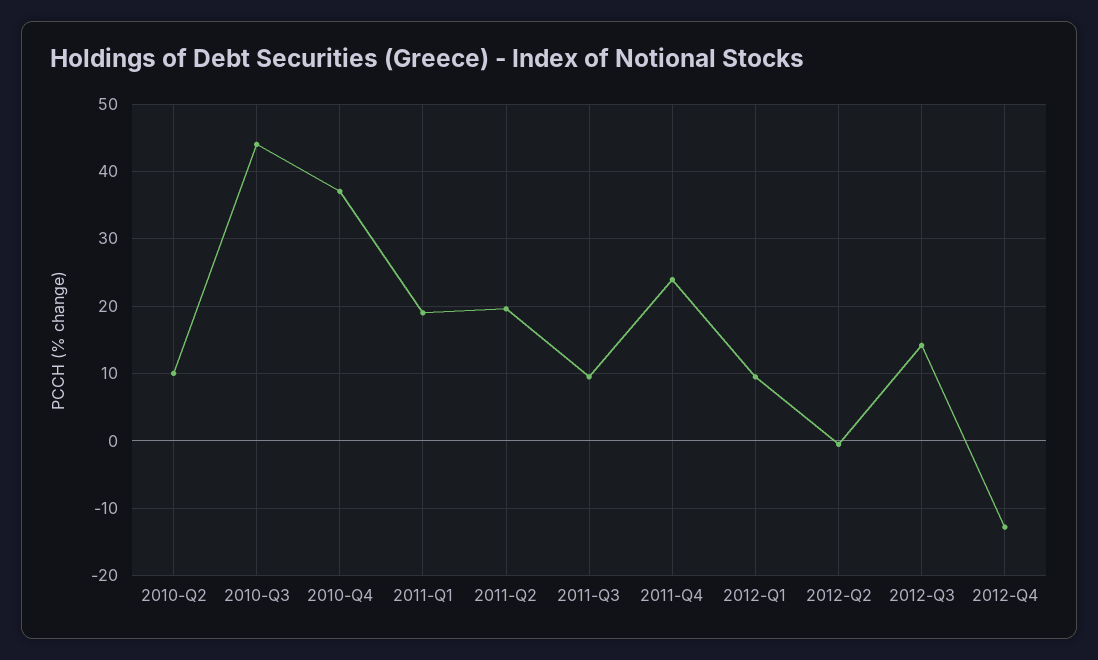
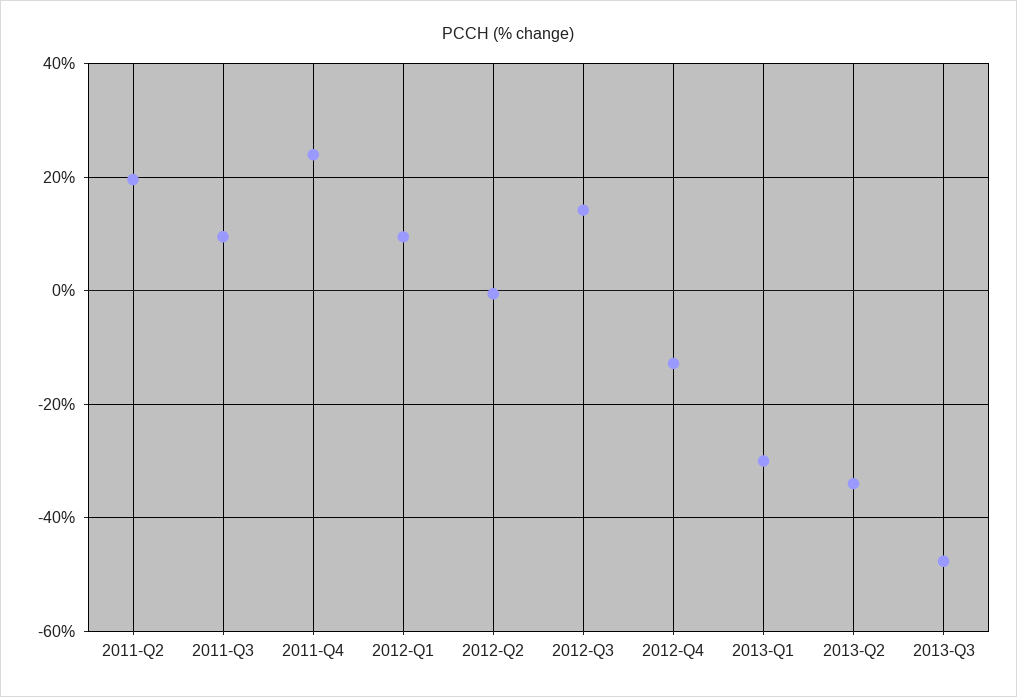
2010-Q2: 10 -> none
2010-Q3: 44 -> none
2010-Q4: 37 -> none
2011-Q1: 19 -> none
2013-Q1: none -> -30
2013-Q2: none -> -34
2013-Q3: none -> -48

